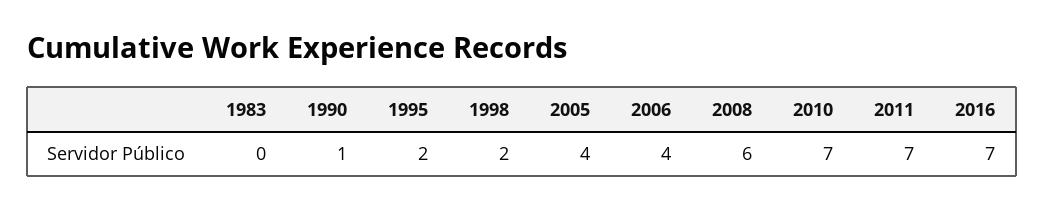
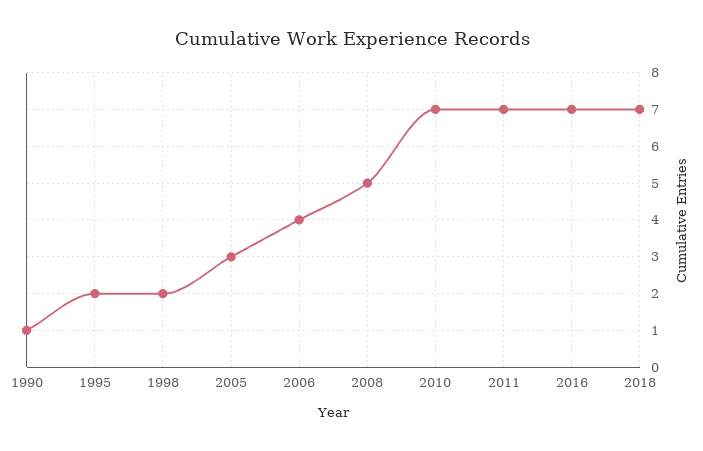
1983: 0 -> none
2005: 4 -> 3
2008: 6 -> 5
2018: none -> 7

